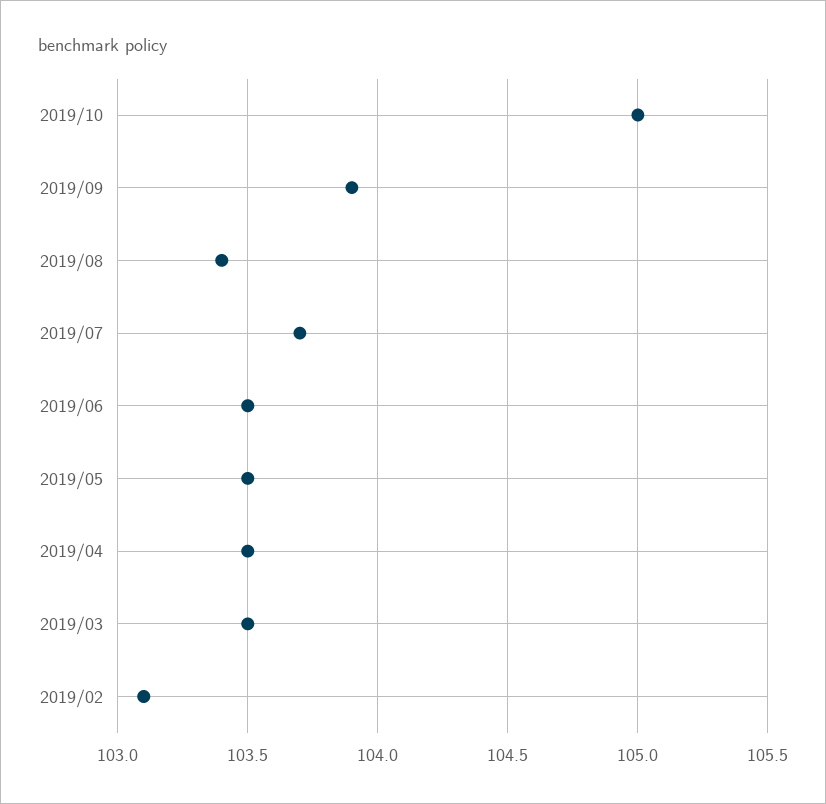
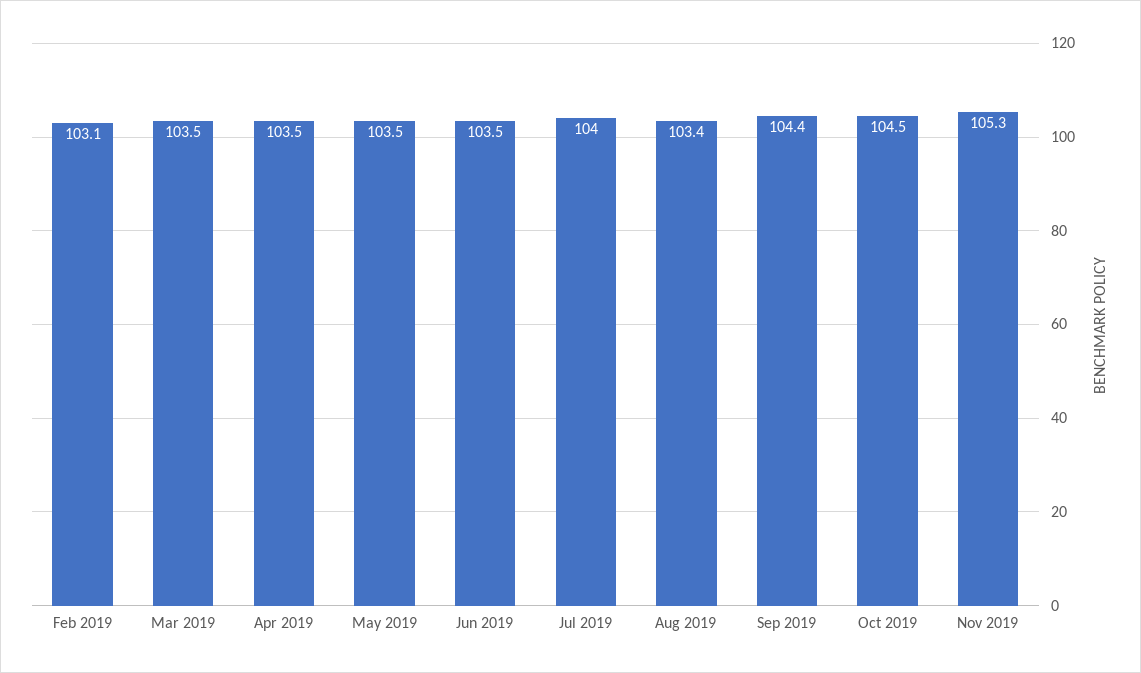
2019/10: 105 -> 104.5
2019/09: 103.9 -> 104.4
2019/07: 103.7 -> 104
Nov 2019: none -> 105.3

